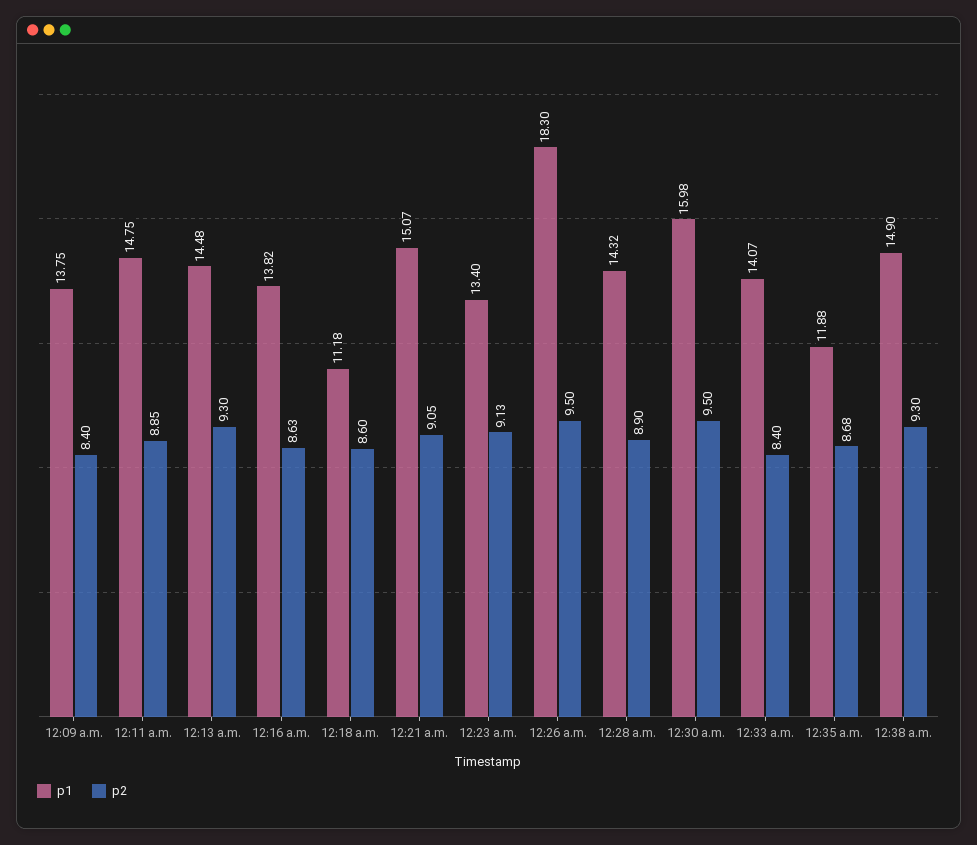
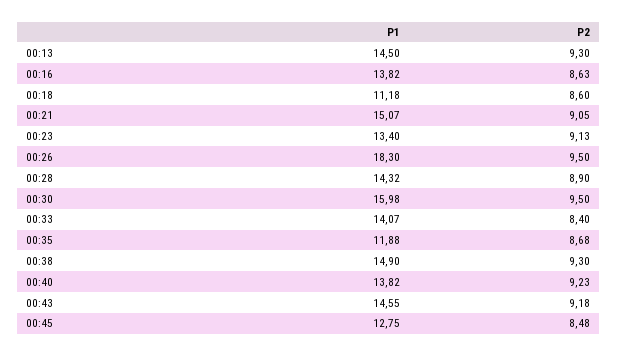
p1, 12:09 a.m.: 13.75 -> none
p2, 12:09 a.m.: 8.4 -> none
p1, 12:11 a.m.: 14.75 -> none
p2, 12:11 a.m.: 8.85 -> none
p1, 12:13 a.m.: 14.48 -> 14.5
p1, 00:40: none -> 13.82
p2, 00:40: none -> 9.23
p1, 00:43: none -> 14.55
p2, 00:43: none -> 9.18
p1, 00:45: none -> 12.75
p2, 00:45: none -> 8.48

